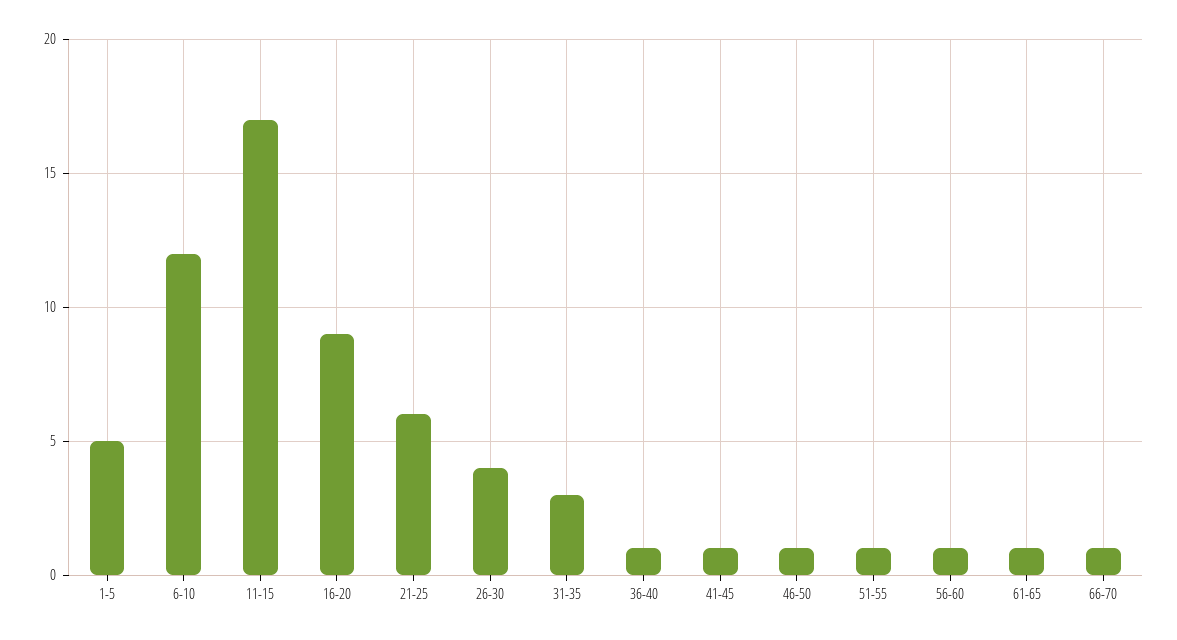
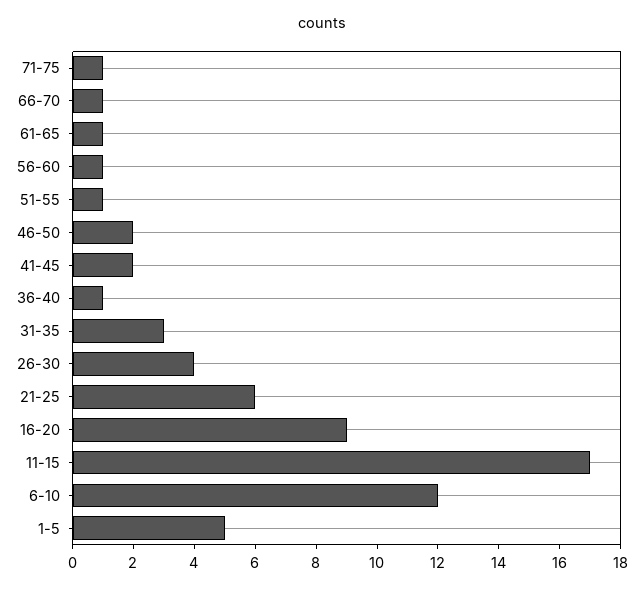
41-45: 1 -> 2
46-50: 1 -> 2
71-75: none -> 1

